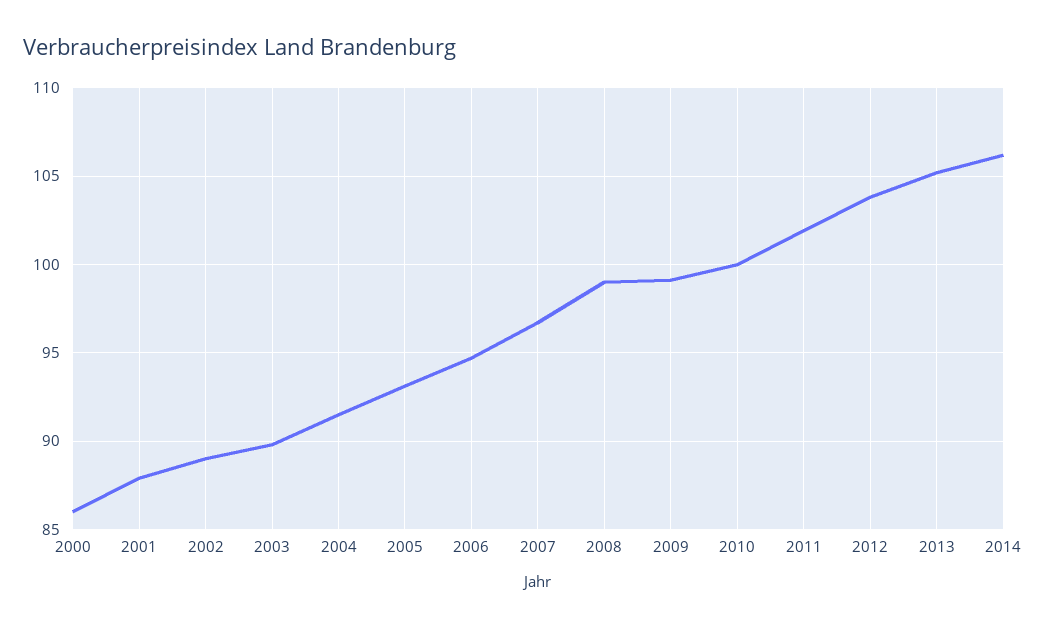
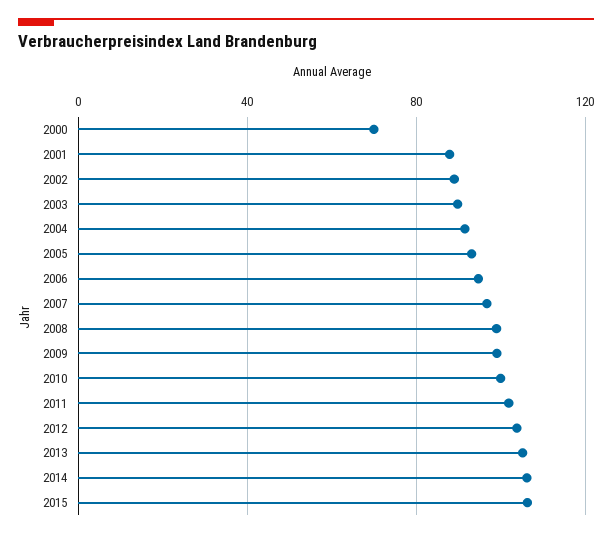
2000: 86 -> 70
2015: none -> 105

